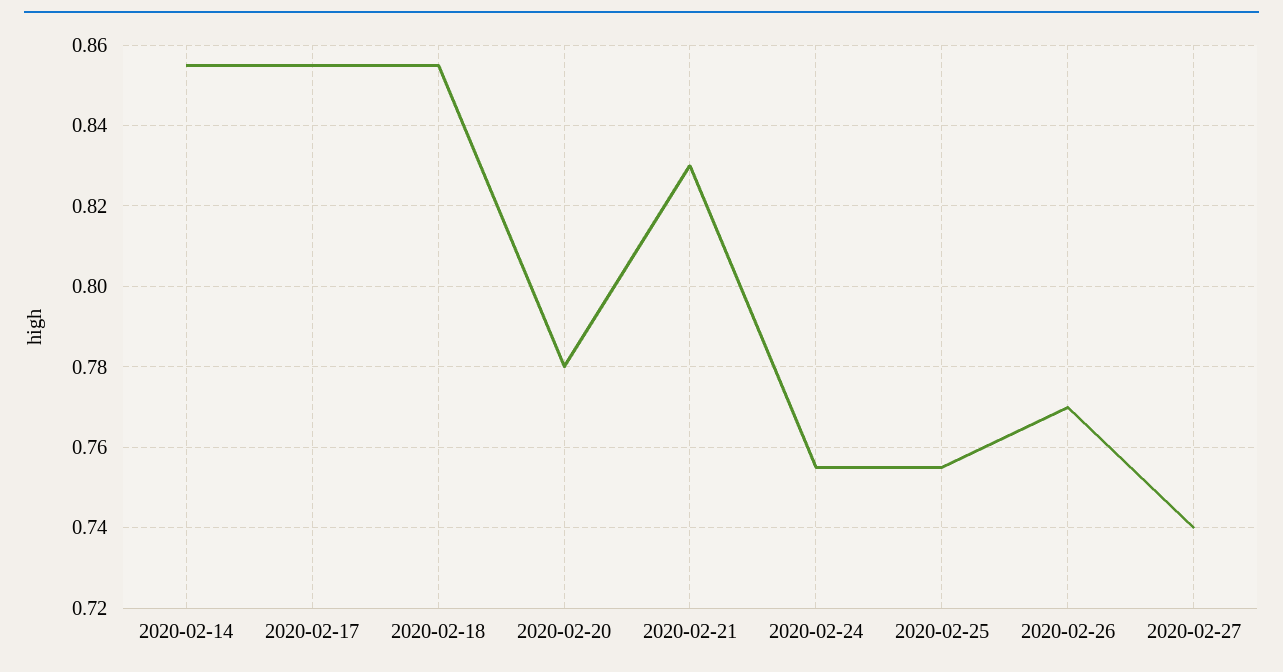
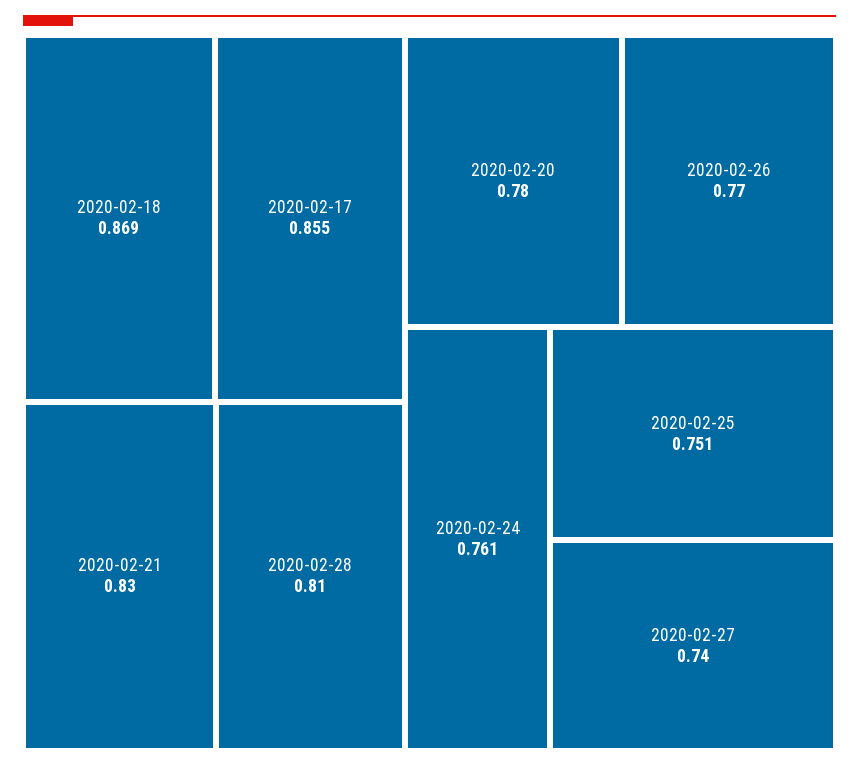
2020-02-14: 0.855 -> none
2020-02-18: 0.855 -> 0.869
2020-02-24: 0.755 -> 0.761
2020-02-25: 0.755 -> 0.751
2020-02-28: none -> 0.81

